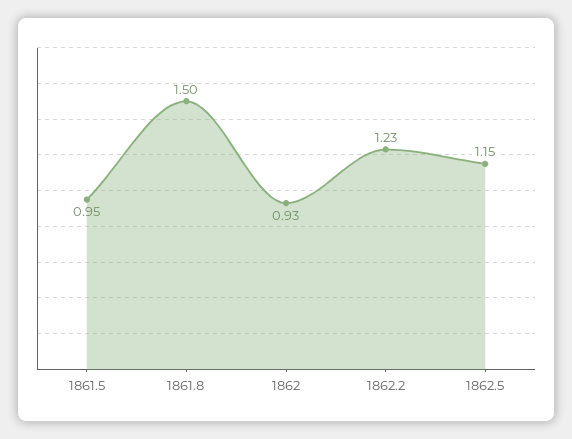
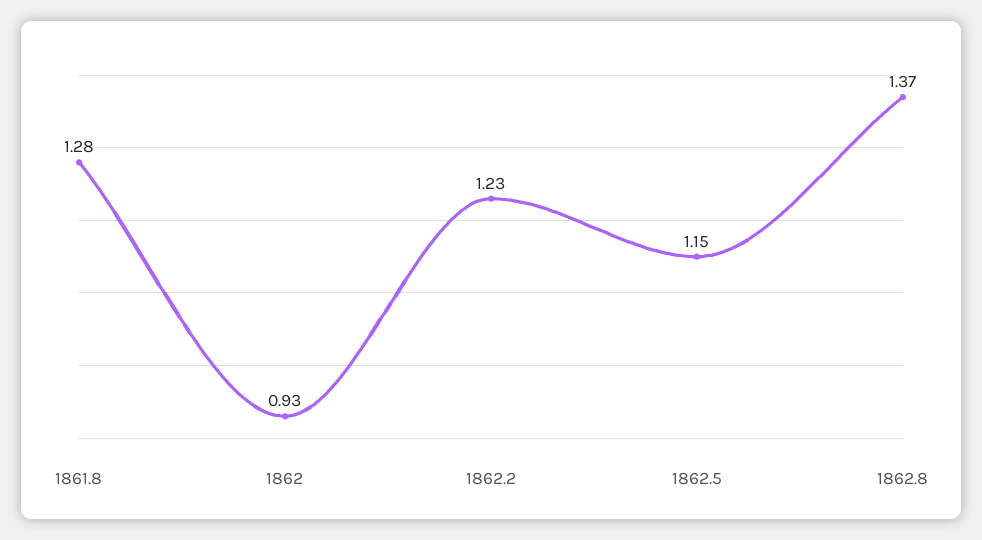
1861.5: 0.95 -> none
1861.8: 1.5 -> 1.28
1862.8: none -> 1.37

